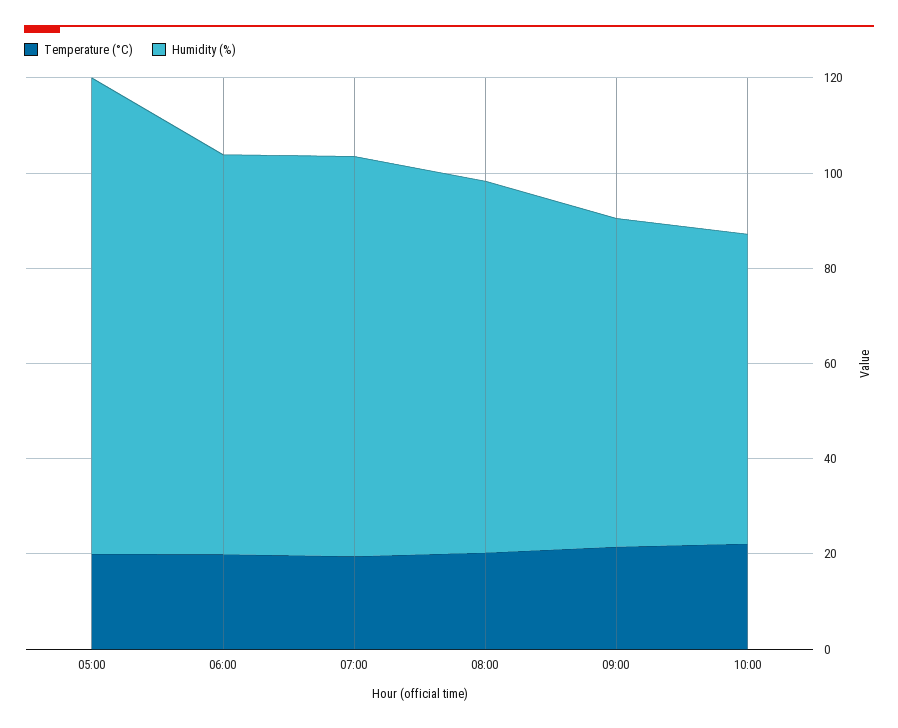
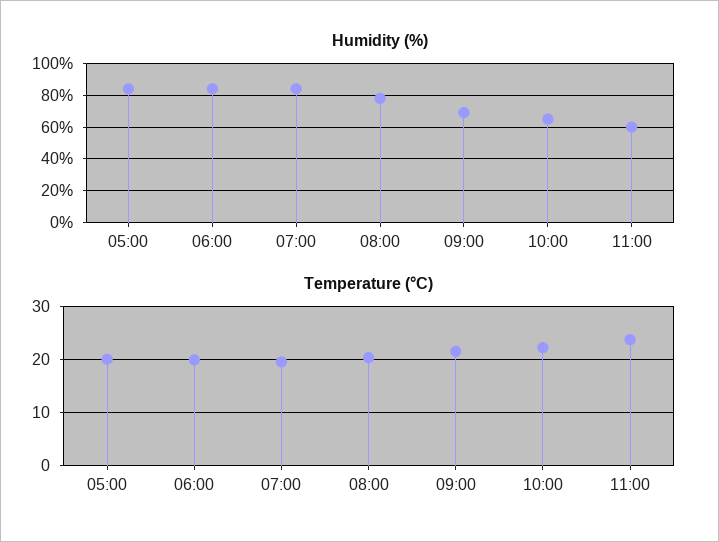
Humidity (%), 05:00: 100 -> 85
Humidity (%), 11:00: none -> 60
Temperature (°C), 11:00: none -> 24

